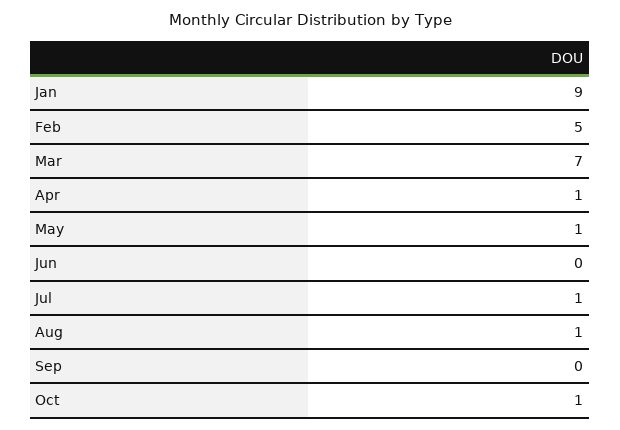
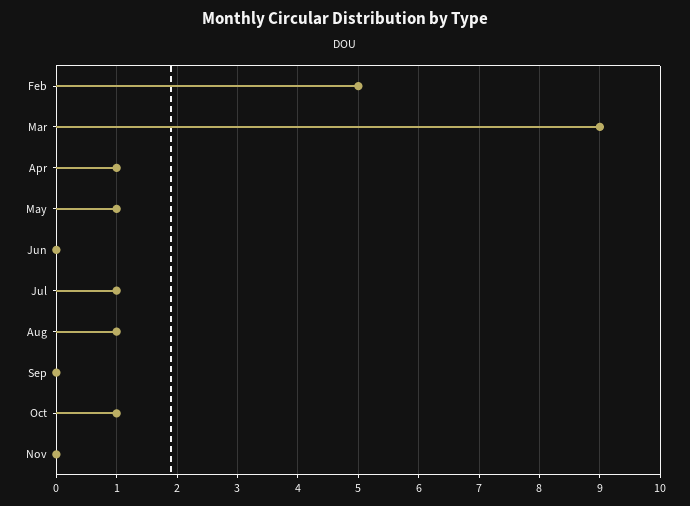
Jan: 9 -> none
Mar: 7 -> 9
Nov: none -> 0

